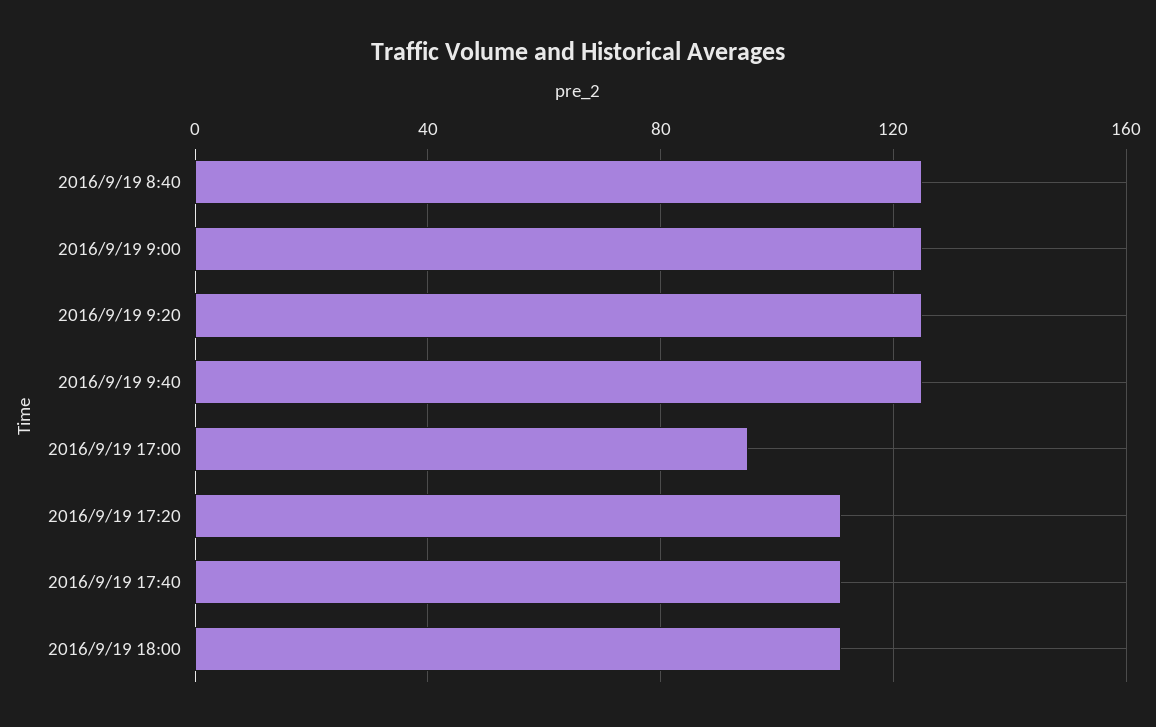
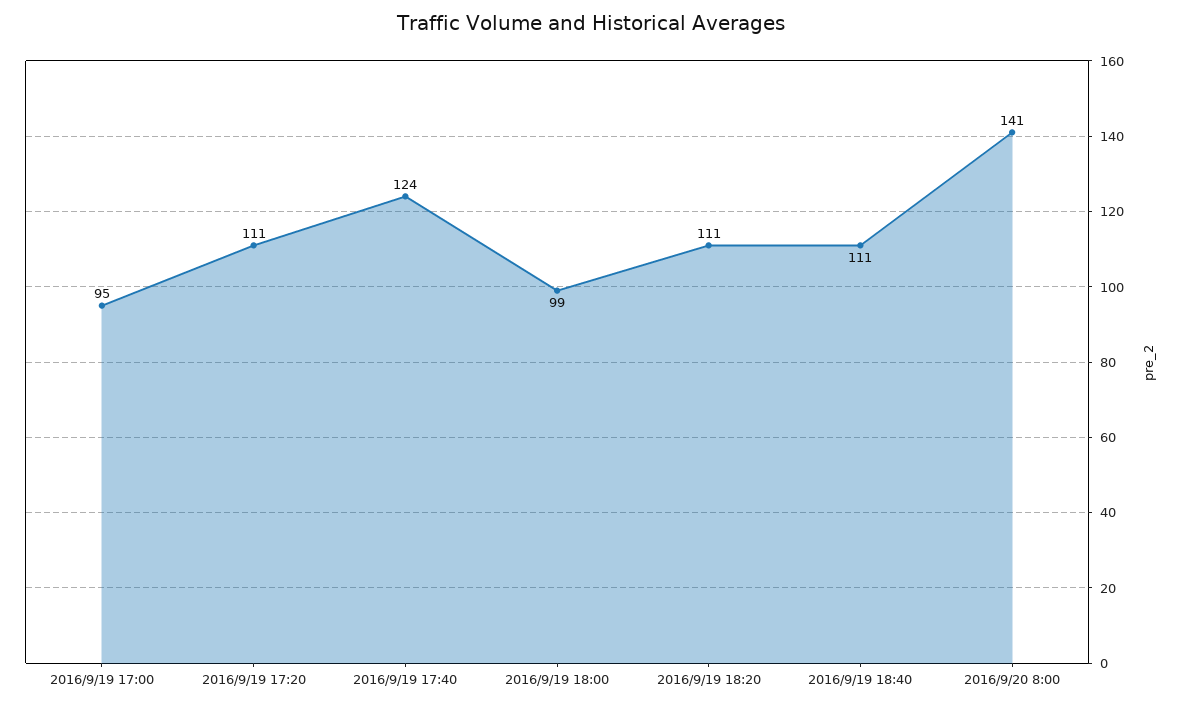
2016/9/19 8:40: 125 -> none
2016/9/19 9:00: 125 -> none
2016/9/19 9:20: 125 -> none
2016/9/19 9:40: 125 -> none
2016/9/19 17:40: 110 -> 124
2016/9/19 18:00: 110 -> 99
2016/9/19 18:20: none -> 111
2016/9/19 18:40: none -> 111
2016/9/20 8:00: none -> 141

